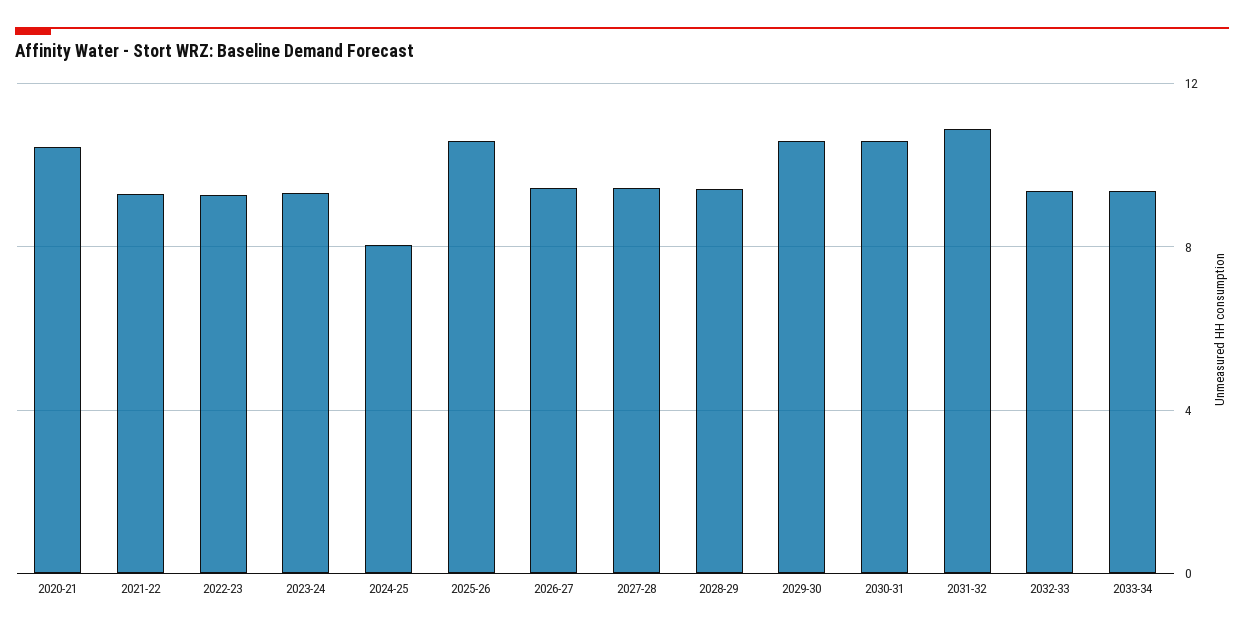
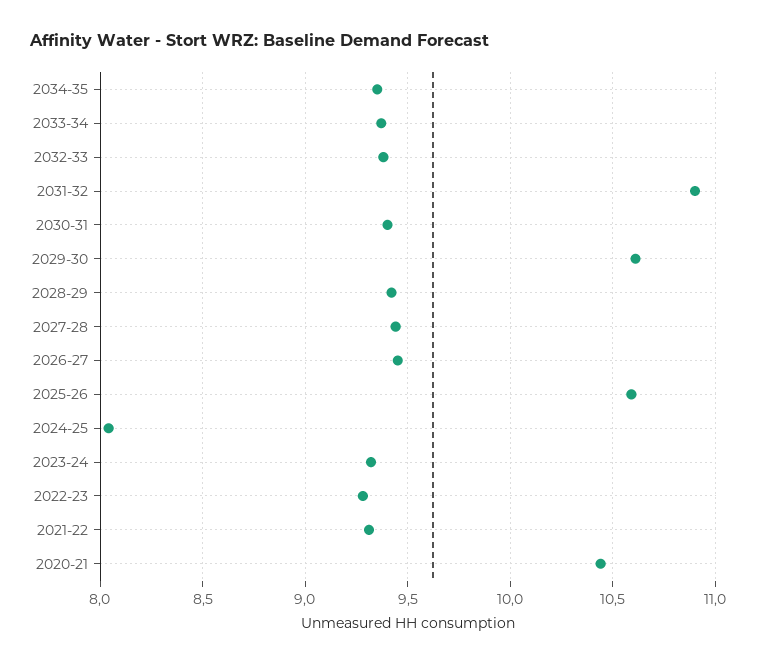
2030-31: 10.5 -> 9.4
2034-35: none -> 9.35

